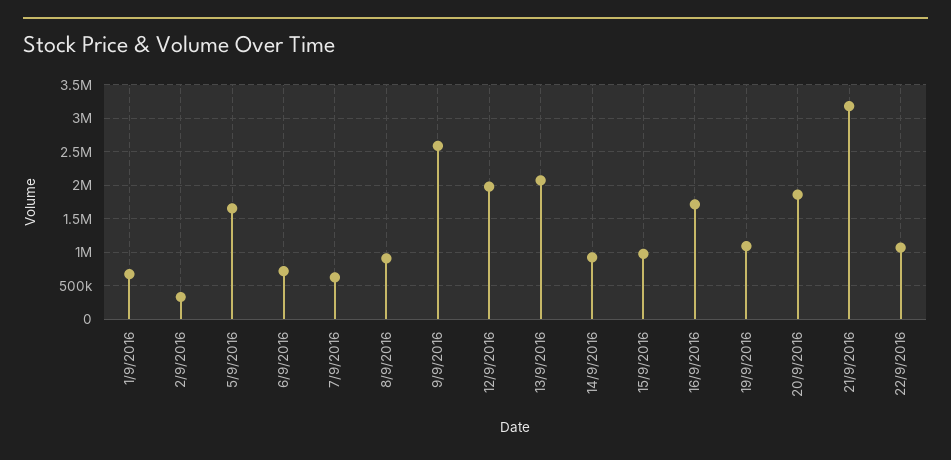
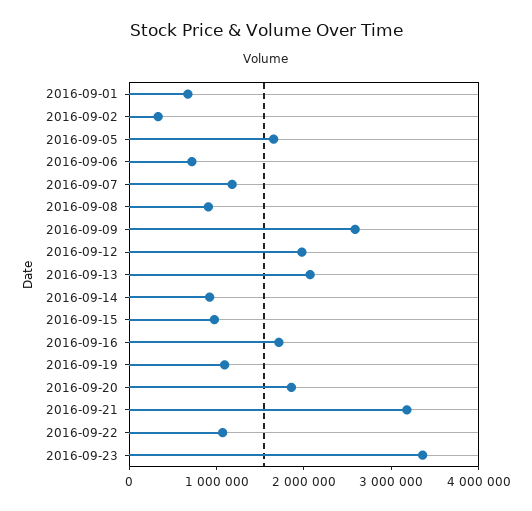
7/9/2016: 600000 -> 1200000
2016-09-23: none -> 3400000

